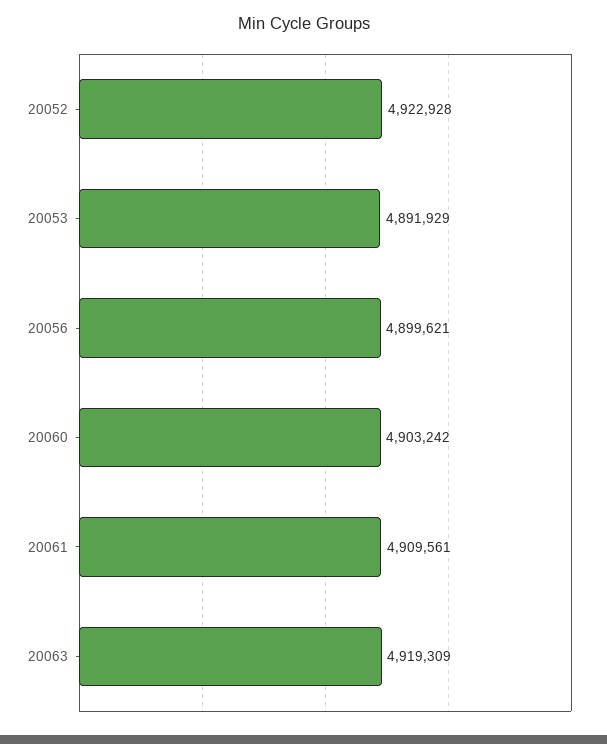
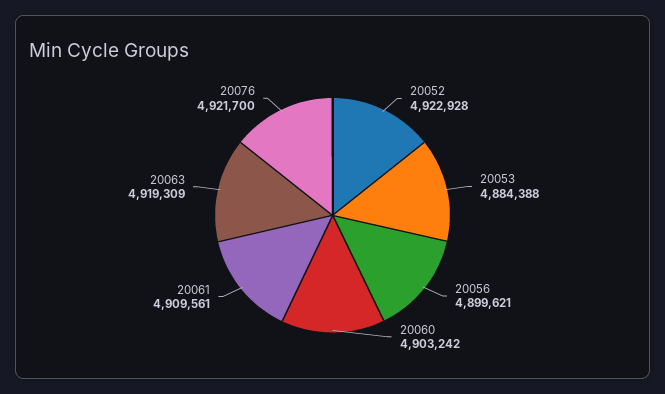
20053: 4891929 -> 4884388
20076: none -> 4921700

